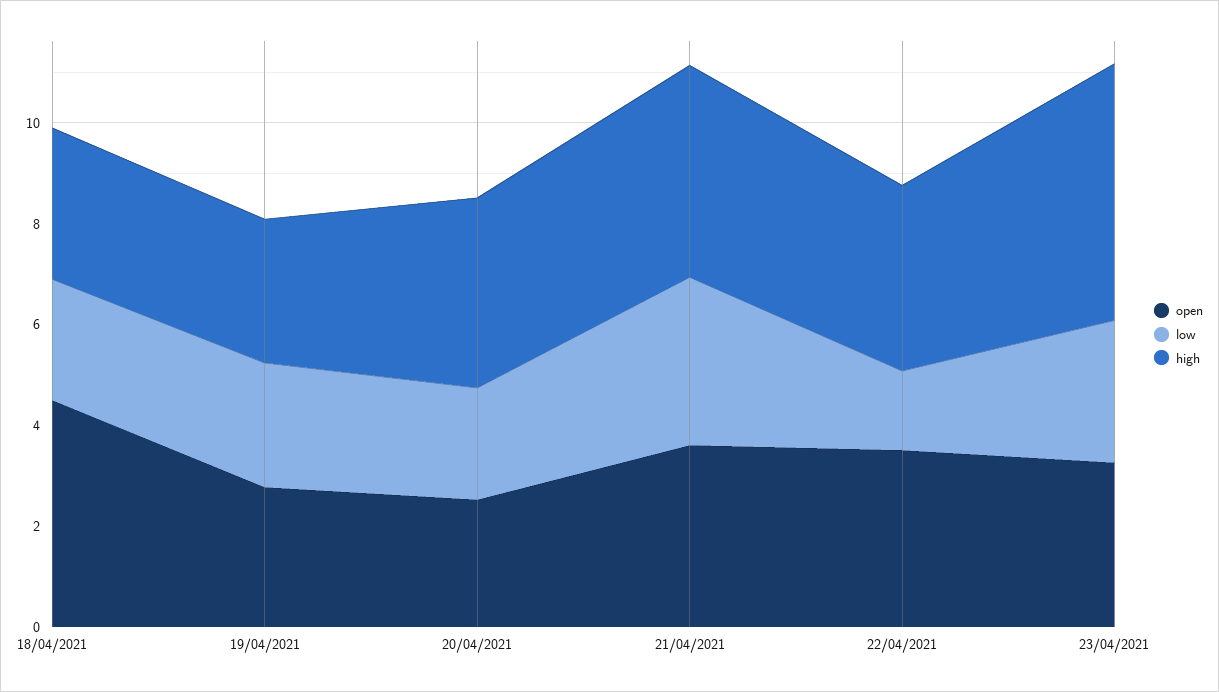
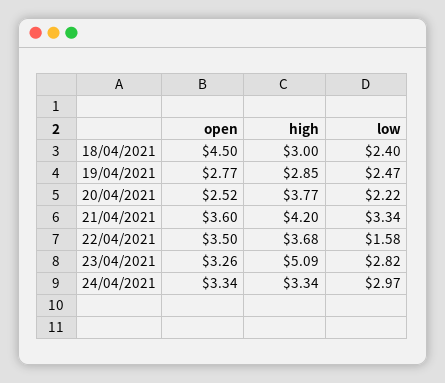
open, 24/04/2021: none -> 3.34
high, 24/04/2021: none -> 3.34
low, 24/04/2021: none -> 2.97

